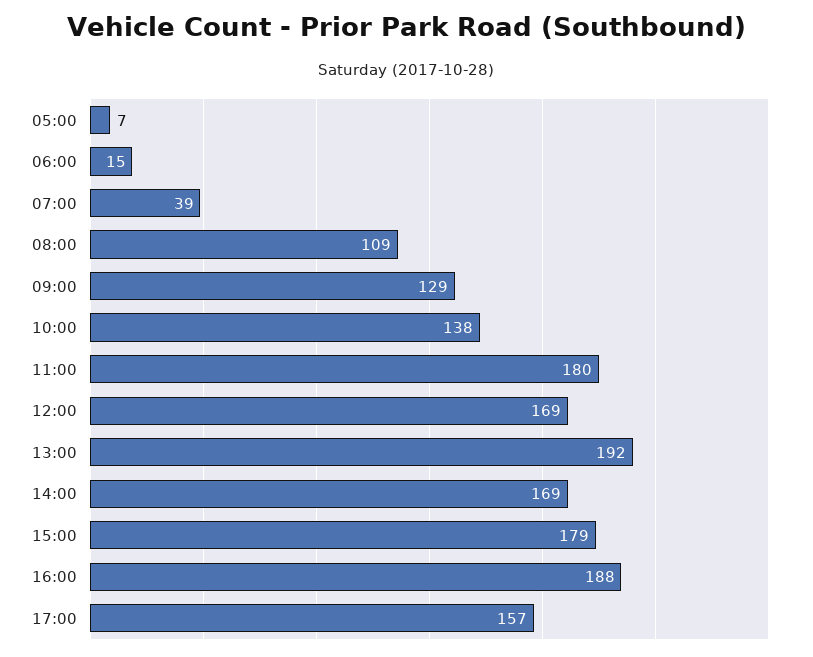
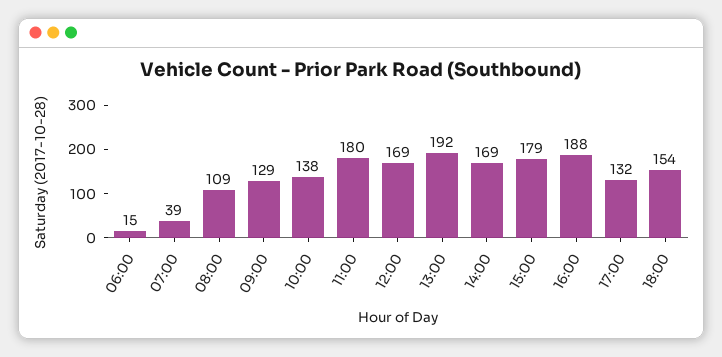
05:00: 7 -> none
17:00: 157 -> 132
18:00: none -> 154

